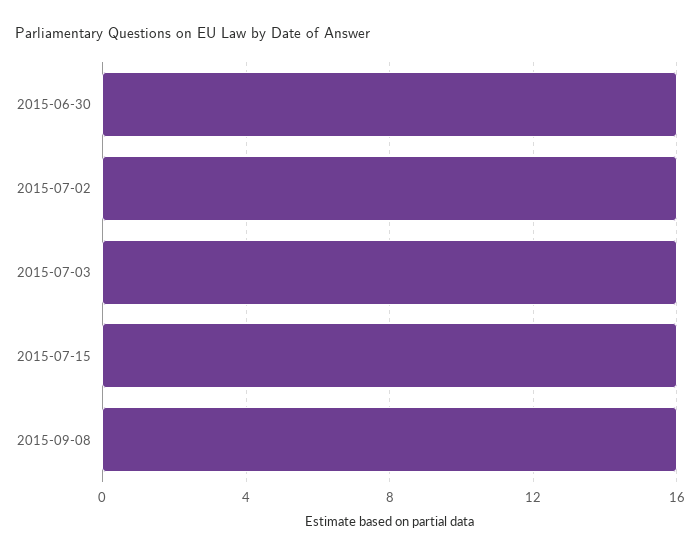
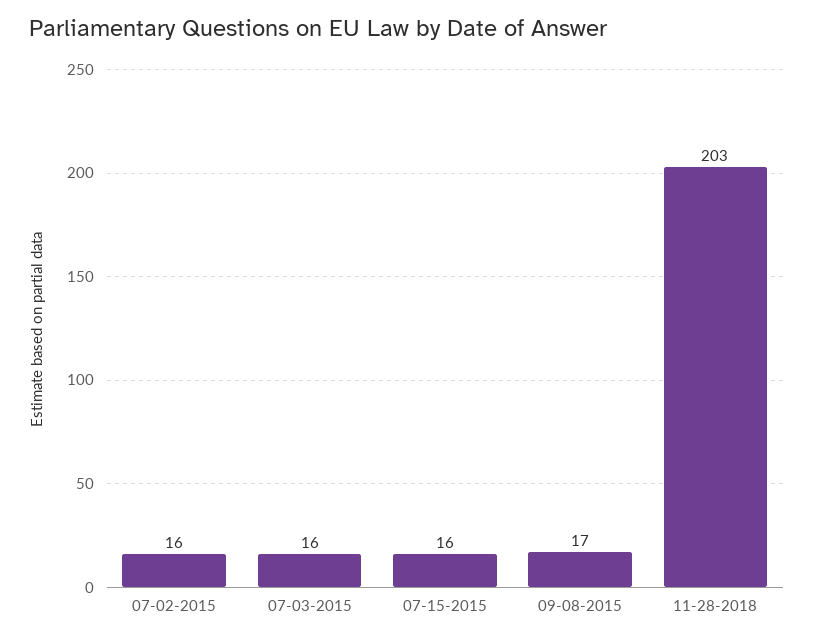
2015-06-30: 16 -> none
2015-09-08: 16 -> 17
11-28-2018: none -> 203

